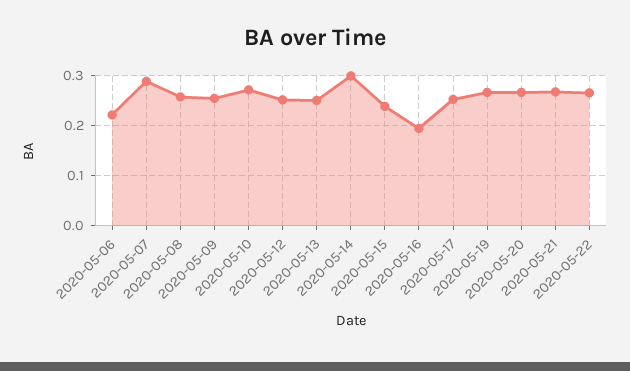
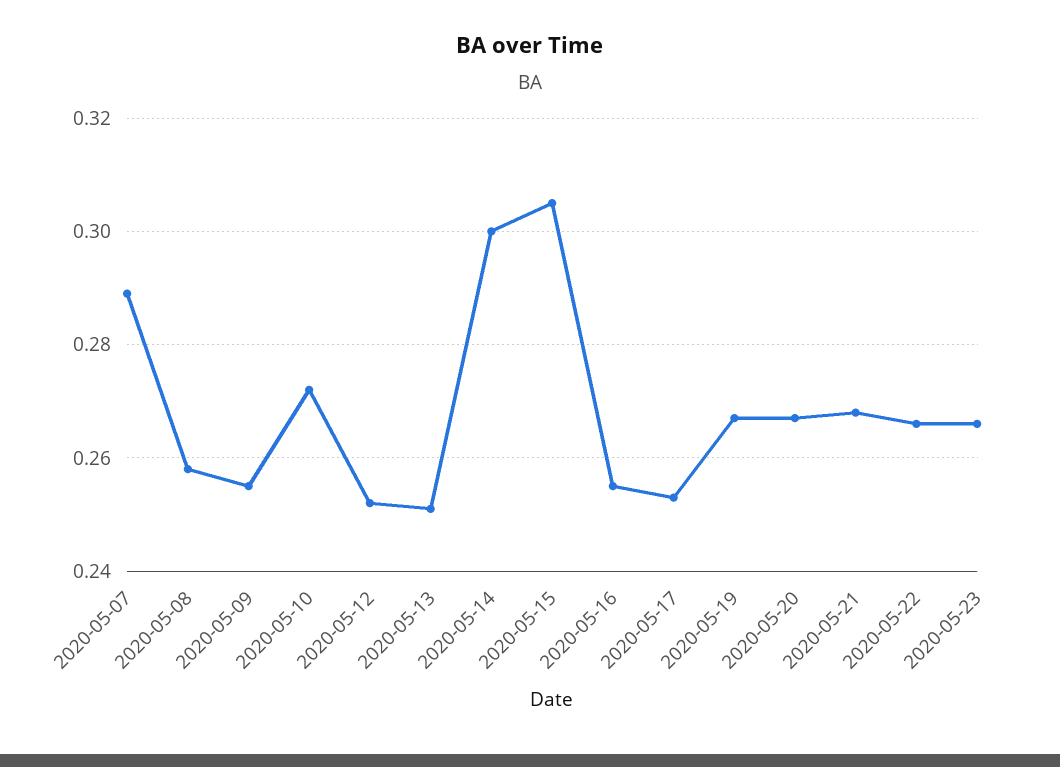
2020-05-06: 0.22 -> none
2020-05-15: 0.24 -> 0.305
2020-05-16: 0.2 -> 0.255
2020-05-23: none -> 0.265

